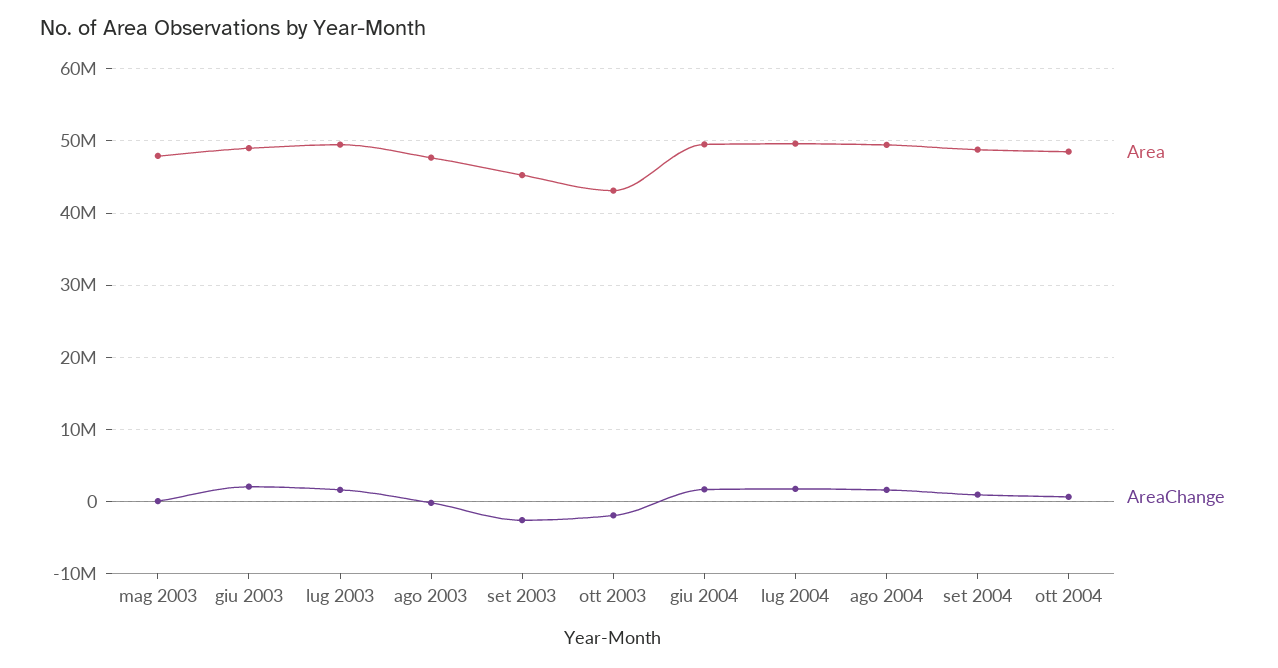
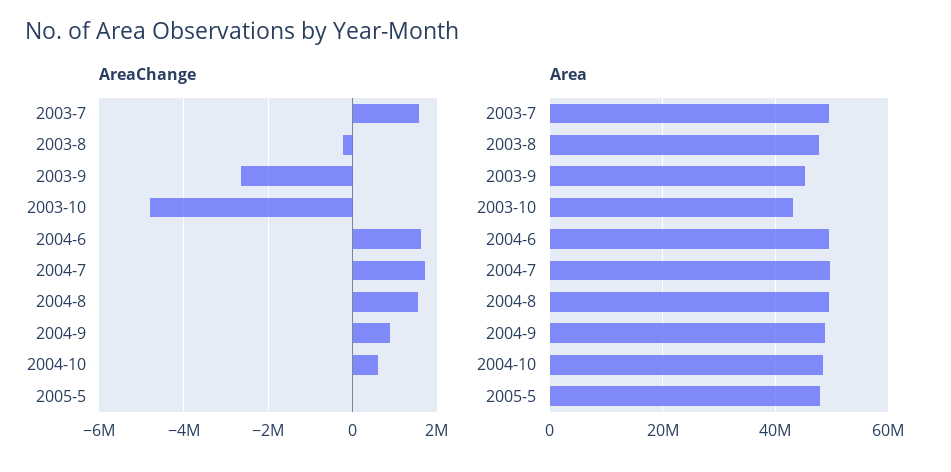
Area, mag 2003: 48000000 -> none
AreaChange, mag 2003: 0 -> none
Area, giu 2003: 49000000 -> none
AreaChange, giu 2003: 2000000 -> none
AreaChange, ott 2003: -2000000 -> -4800000
AreaChange, 2005-5: none -> 0
Area, 2005-5: none -> 48000000

